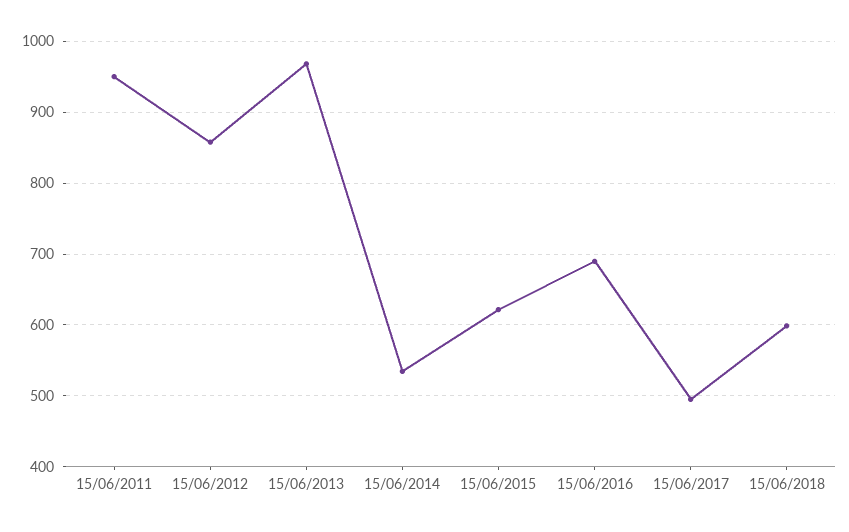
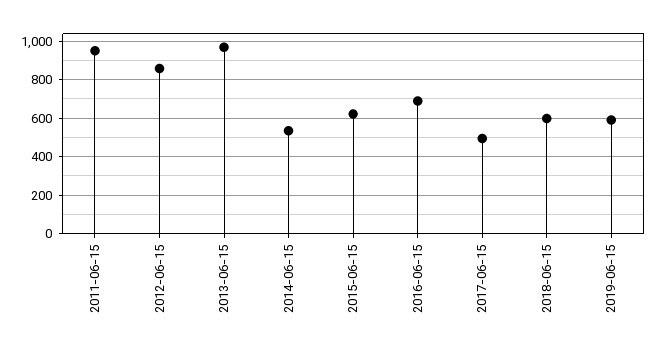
2019-06-15: none -> 600

